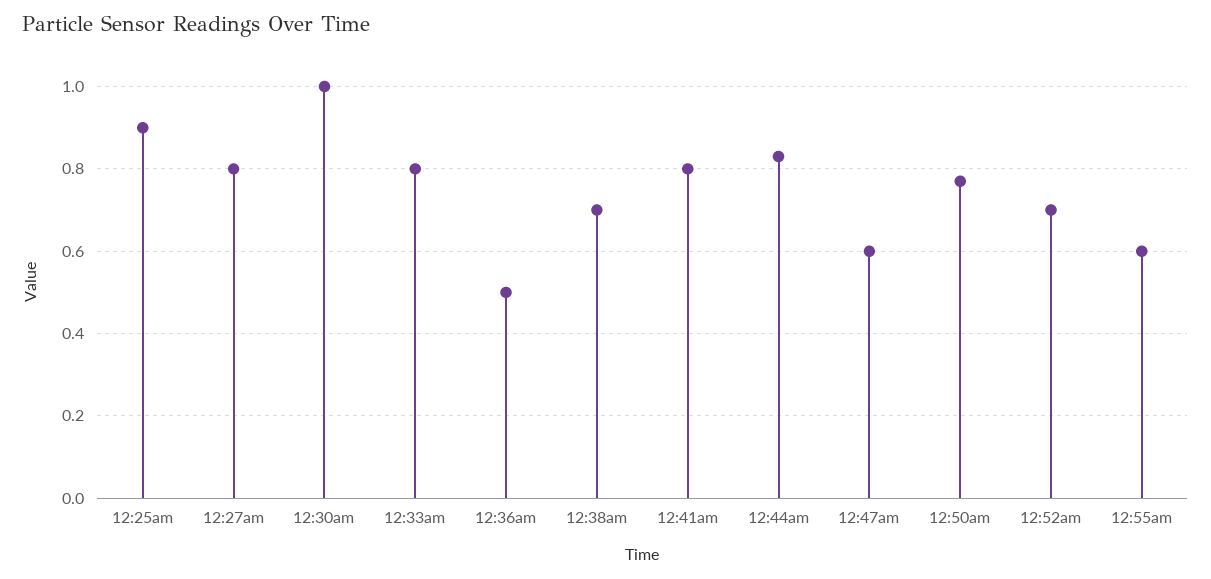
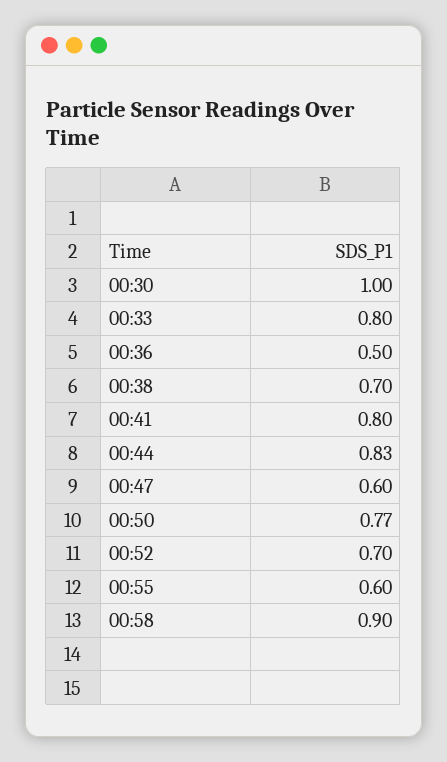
12:25am: 0.9 -> none
12:27am: 0.8 -> none
00:58: none -> 0.9

